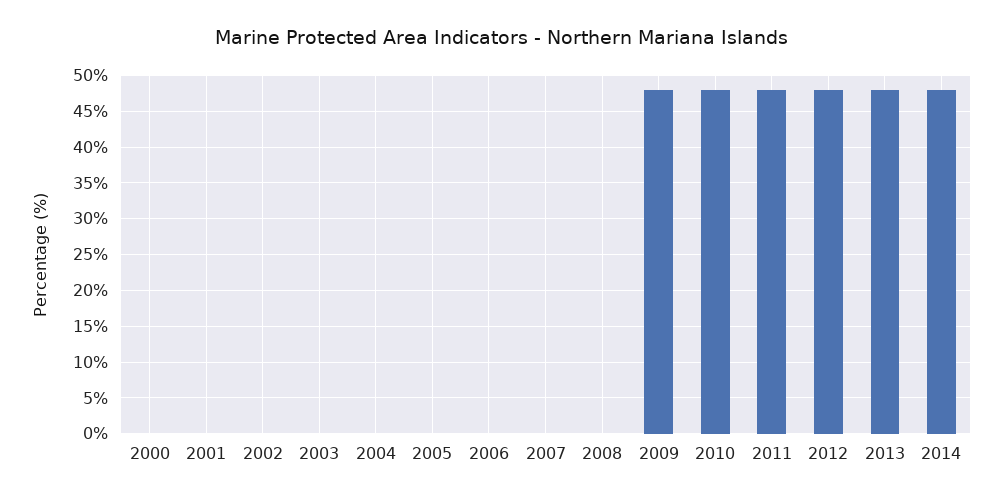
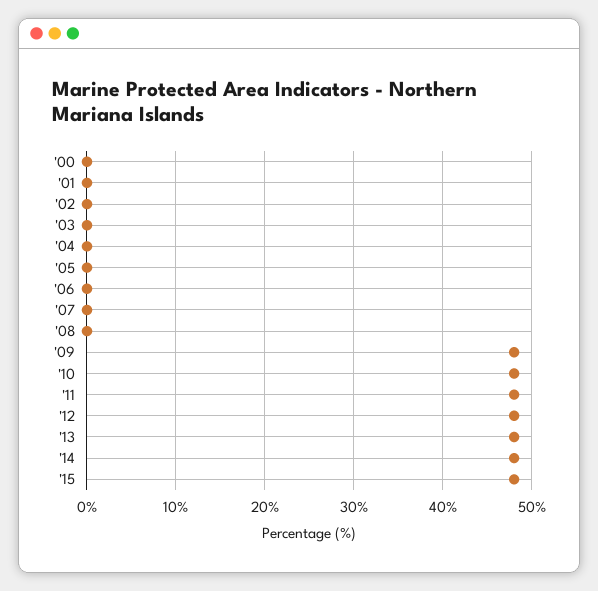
'15: none -> 48

